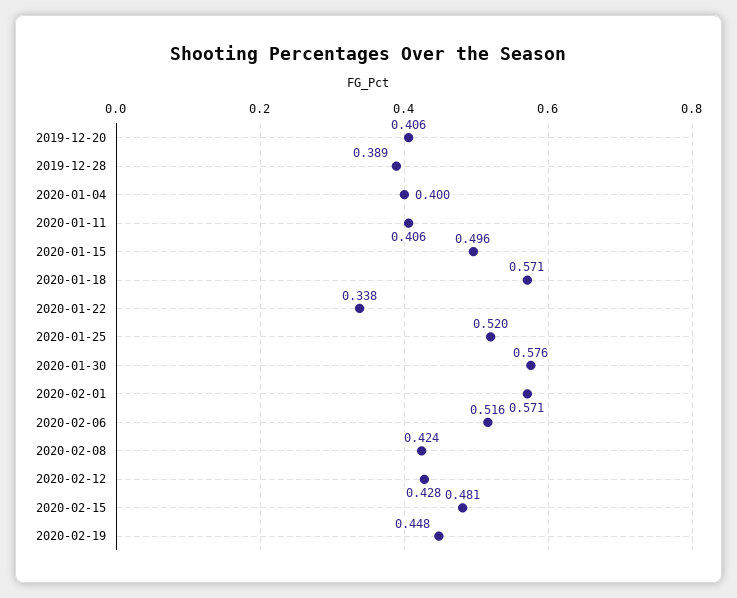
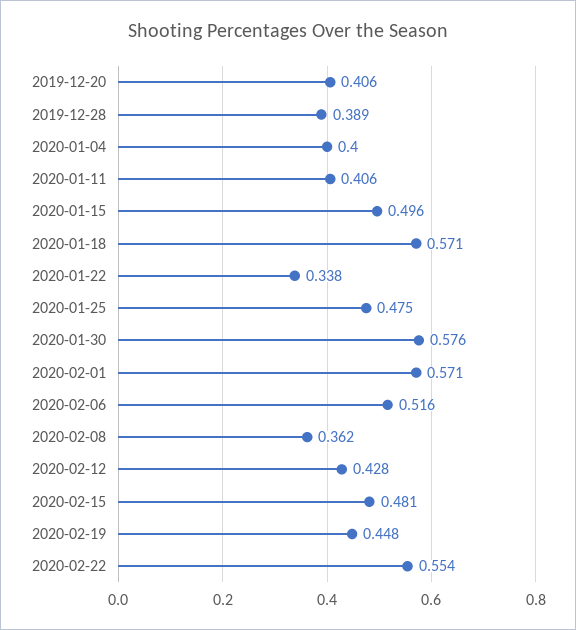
2020-01-25: 0.52 -> 0.475
2020-02-08: 0.424 -> 0.362
2020-02-22: none -> 0.554

